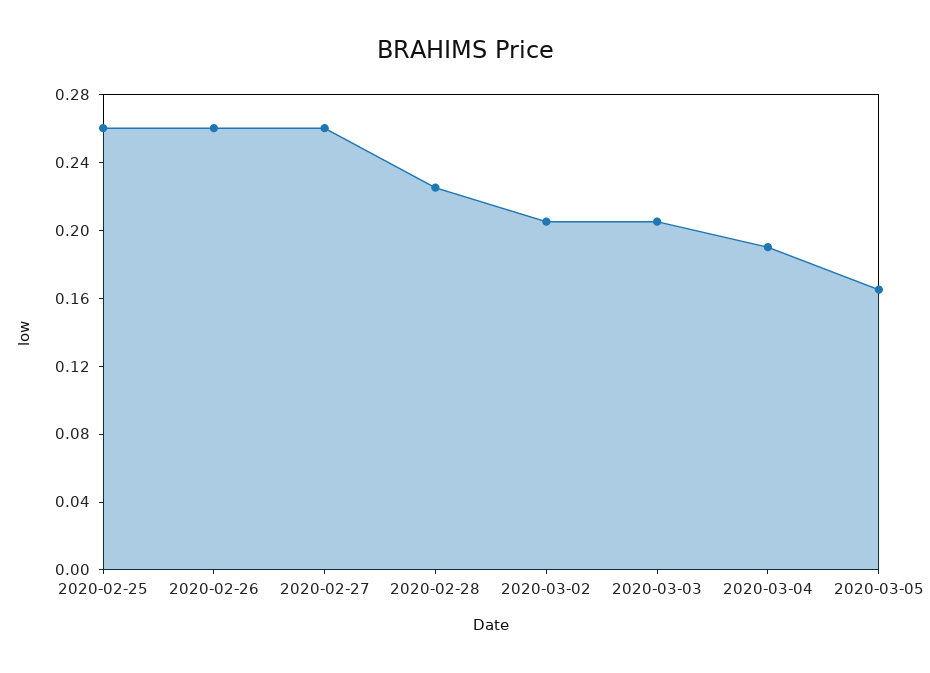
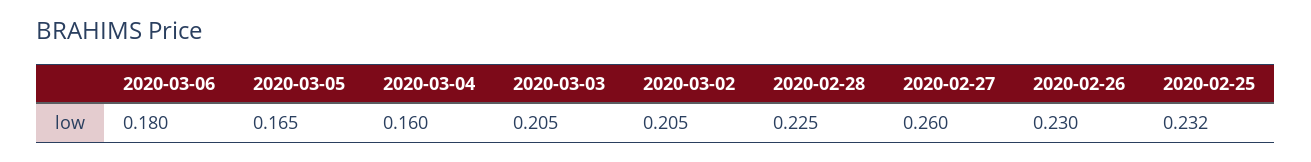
2020-02-25: 0.26 -> 0.232
2020-02-26: 0.26 -> 0.23
2020-03-04: 0.19 -> 0.16
2020-03-06: none -> 0.18

